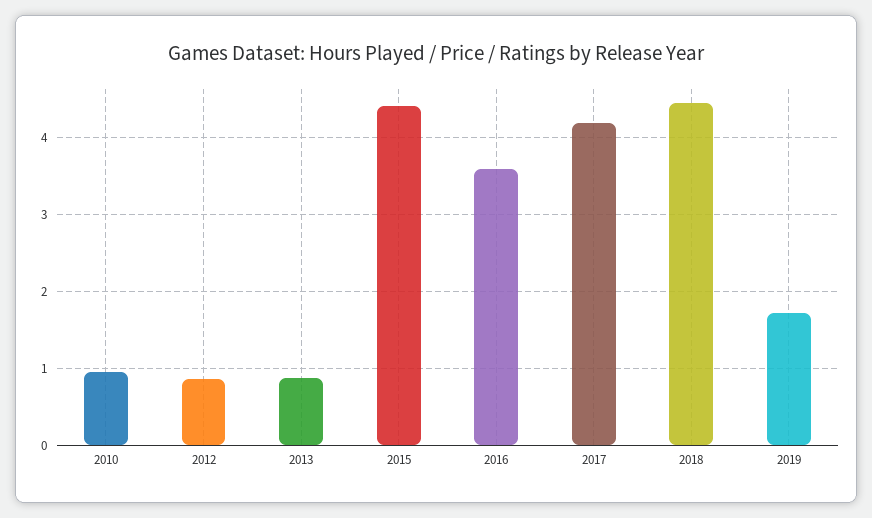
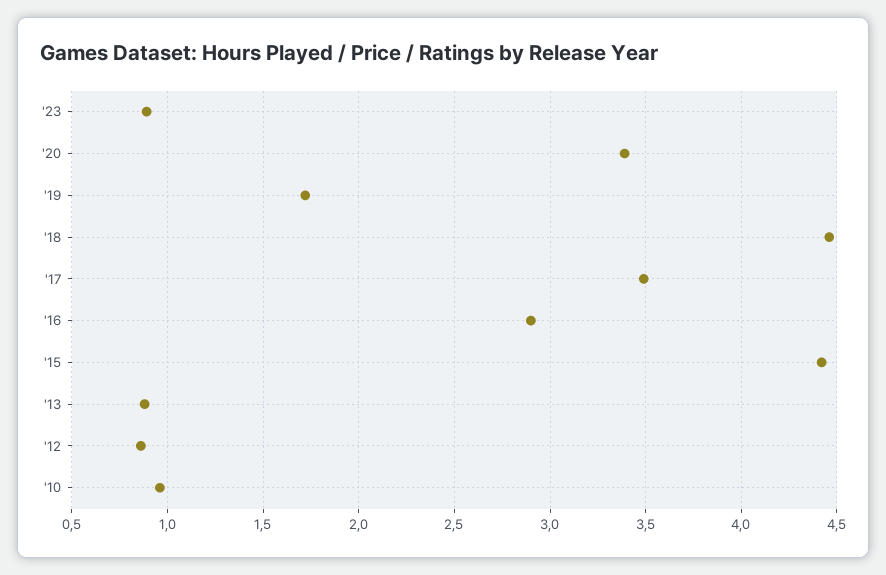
2016: 3.6 -> 2.9
2017: 4.2 -> 3.5
'23: none -> 0.9
'20: none -> 3.4

